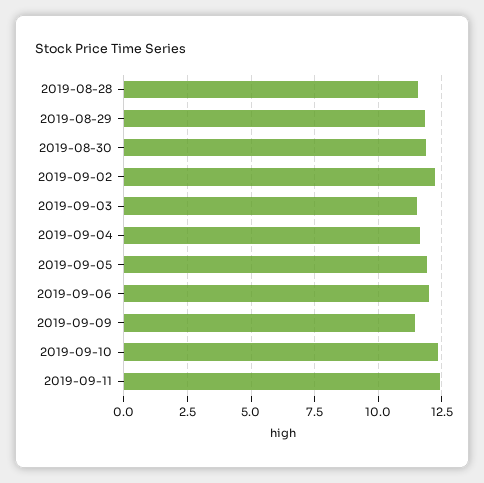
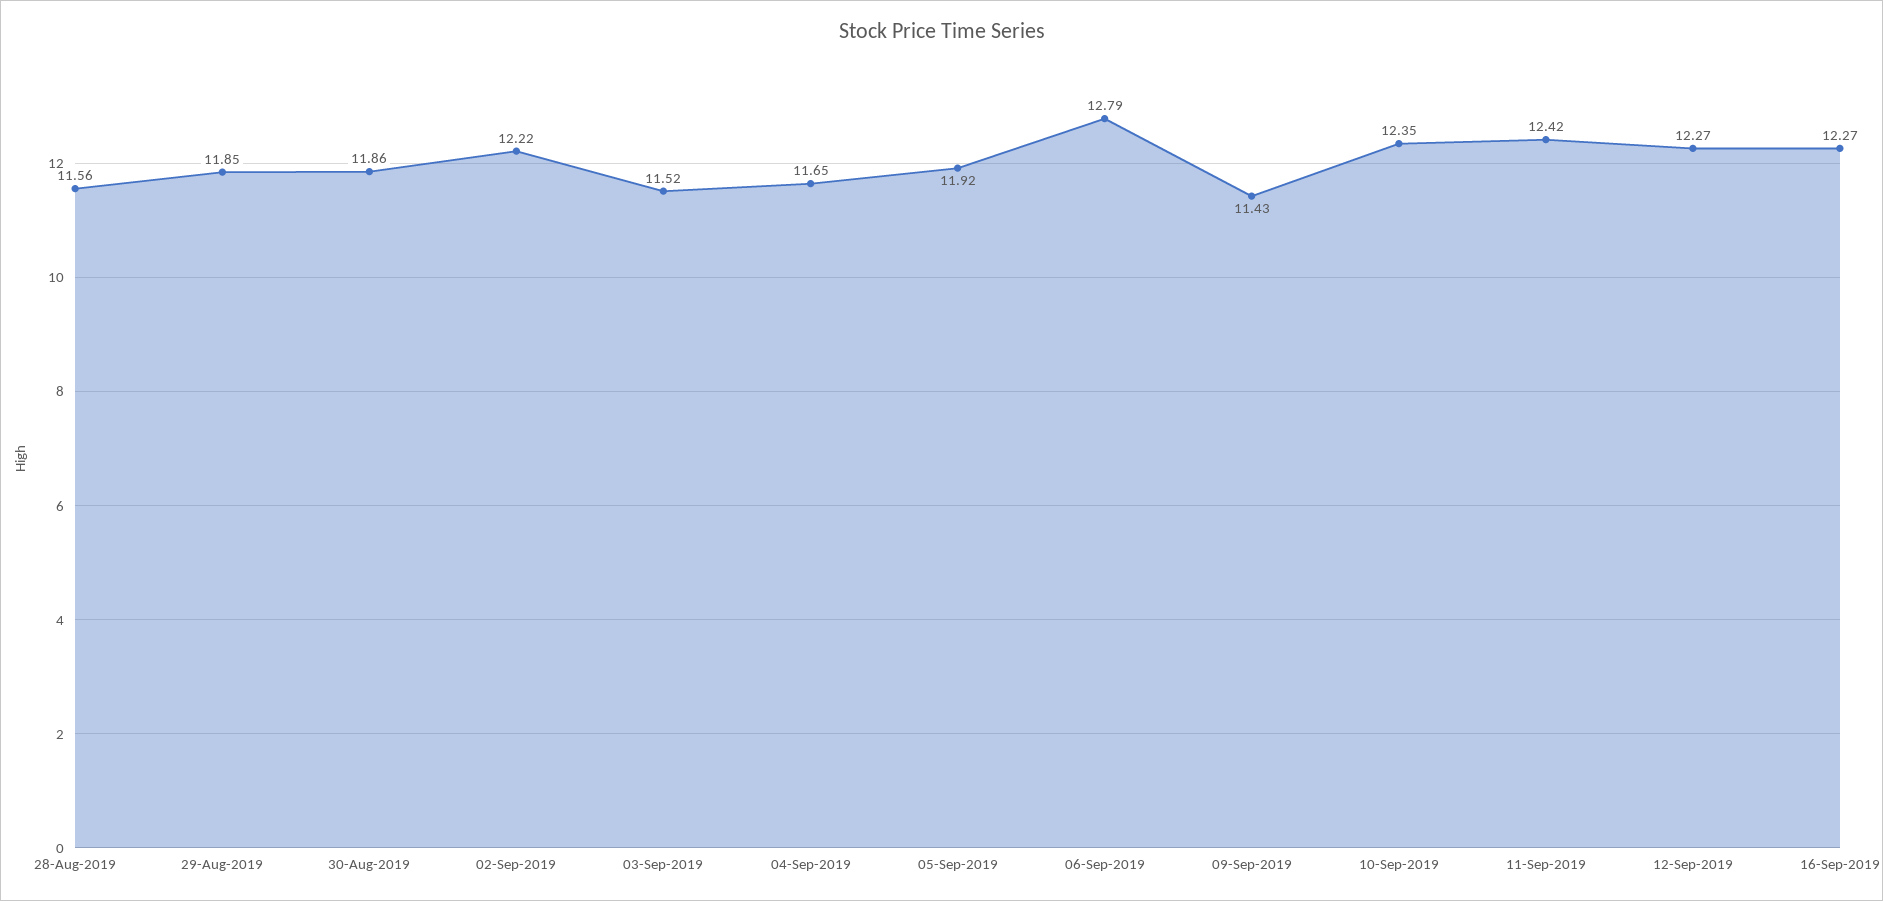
2019-09-06: 12 -> 12.79
12-Sep-2019: none -> 12.27
16-Sep-2019: none -> 12.27

